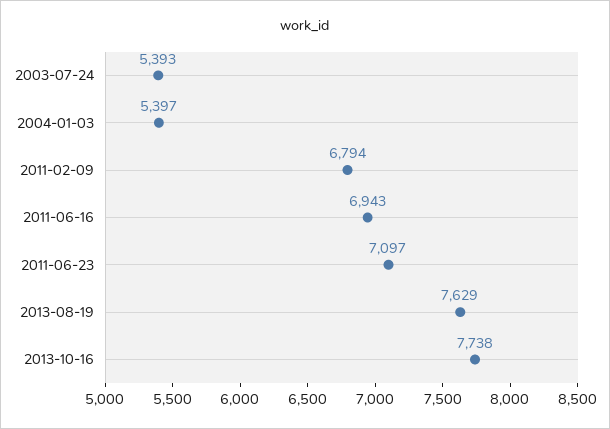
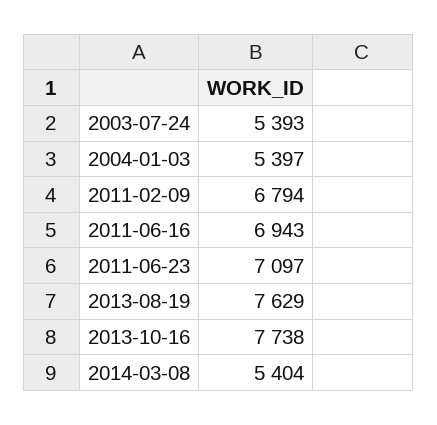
2014-03-08: none -> 5404

